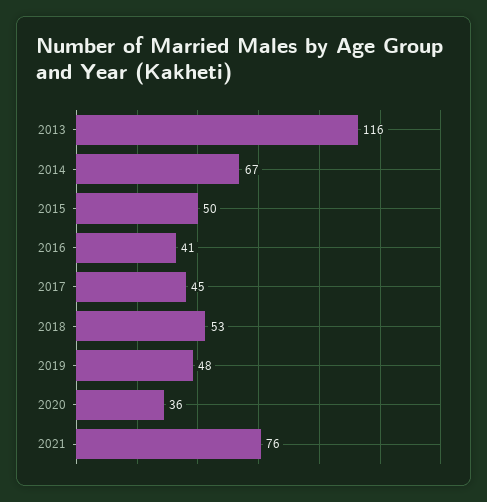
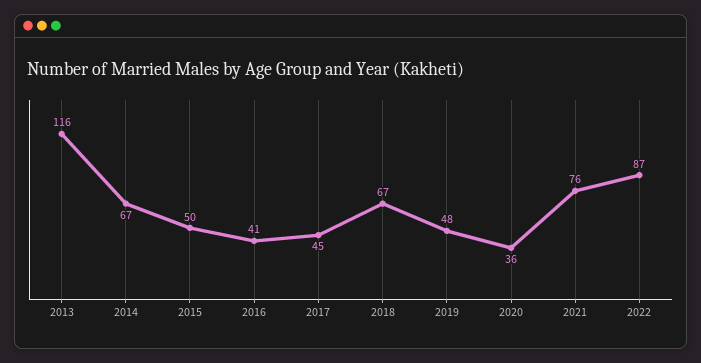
2018: 53 -> 67
2022: none -> 87

